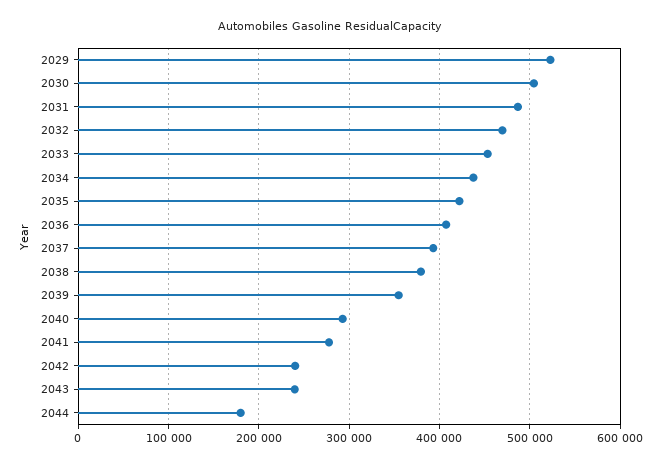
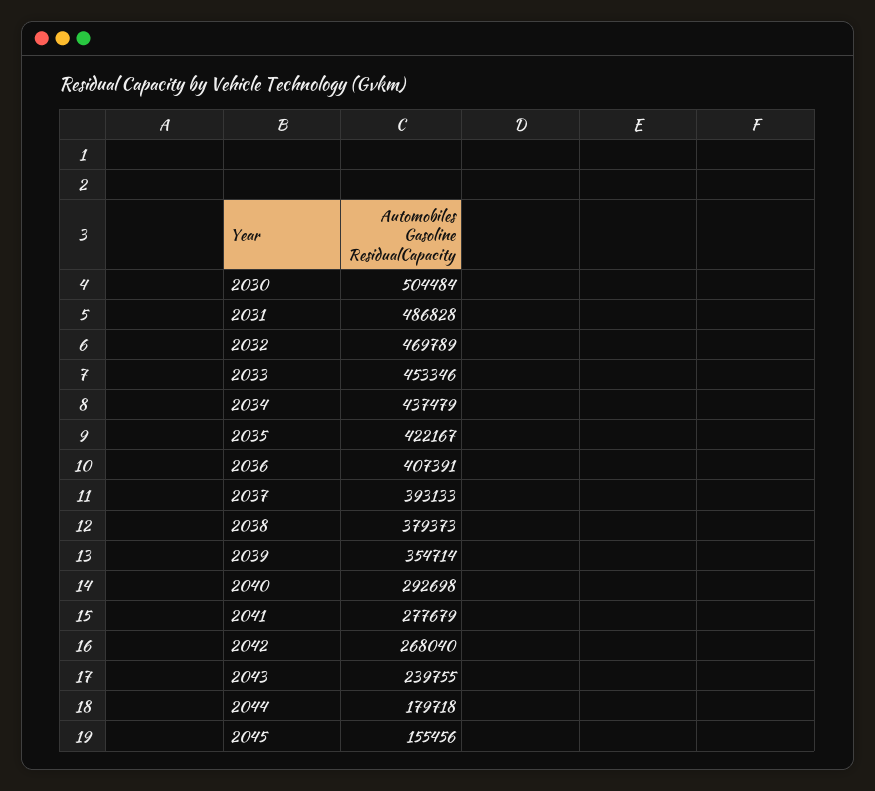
2029: 520000 -> none
2042: 240000 -> 268040
2045: none -> 155456

